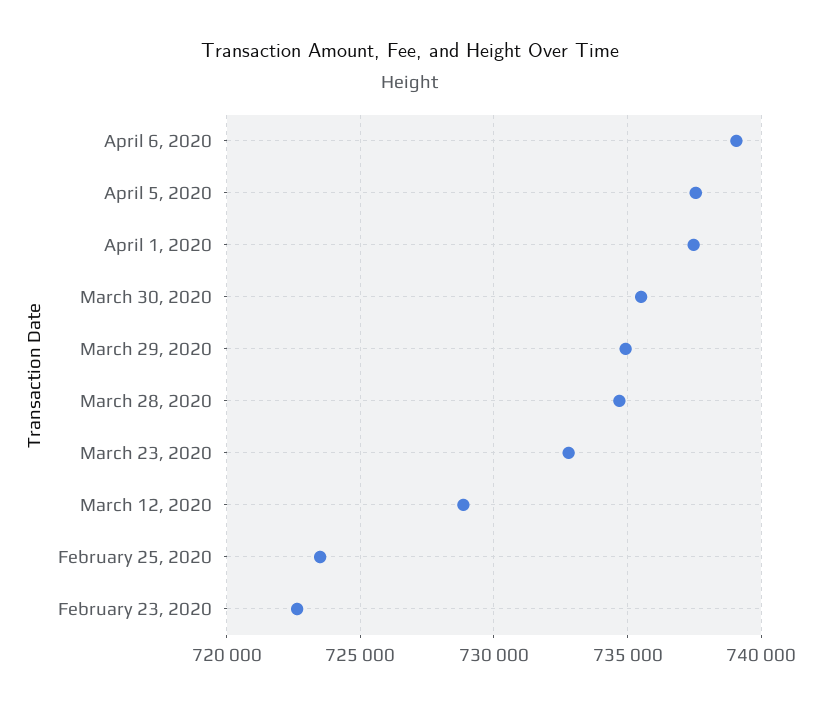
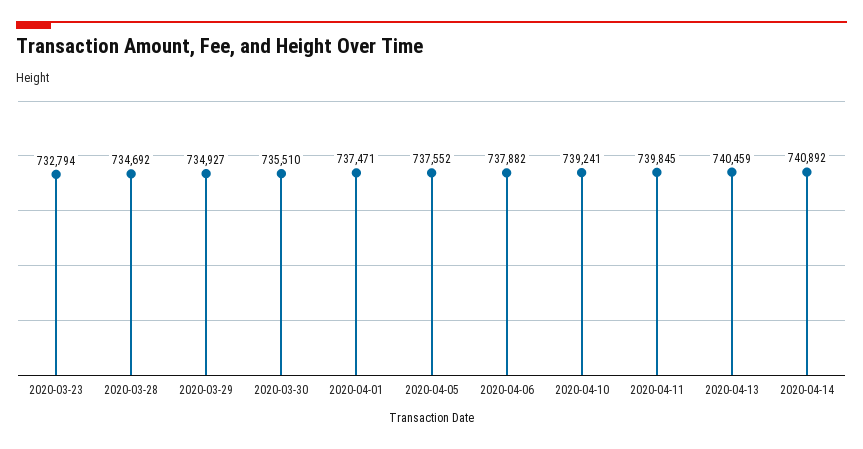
April 6, 2020: 739000 -> 737882
March 12, 2020: 729000 -> none
February 25, 2020: 723500 -> none
February 23, 2020: 722500 -> none
2020-04-10: none -> 739241
2020-04-11: none -> 739845
2020-04-13: none -> 740459
2020-04-14: none -> 740892

